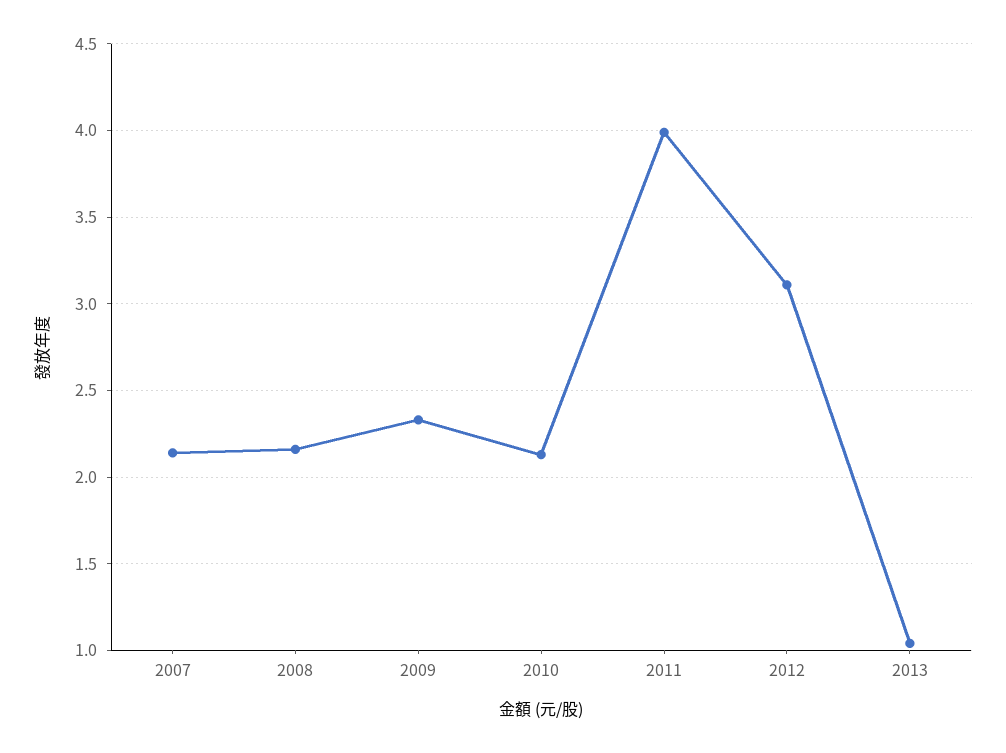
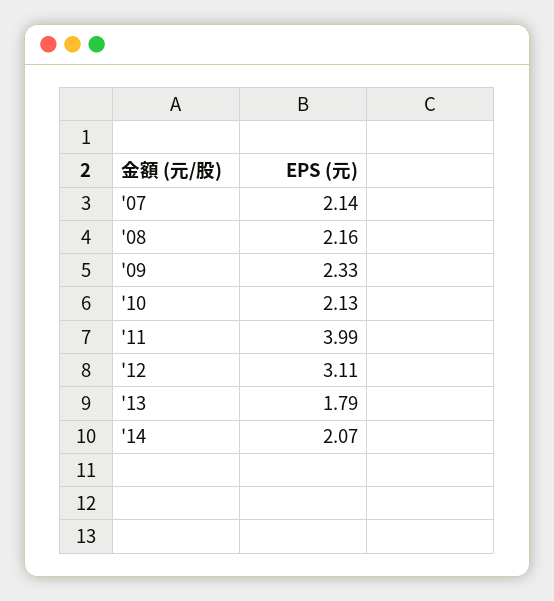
2013: 1.05 -> 1.79
'14: none -> 2.07

